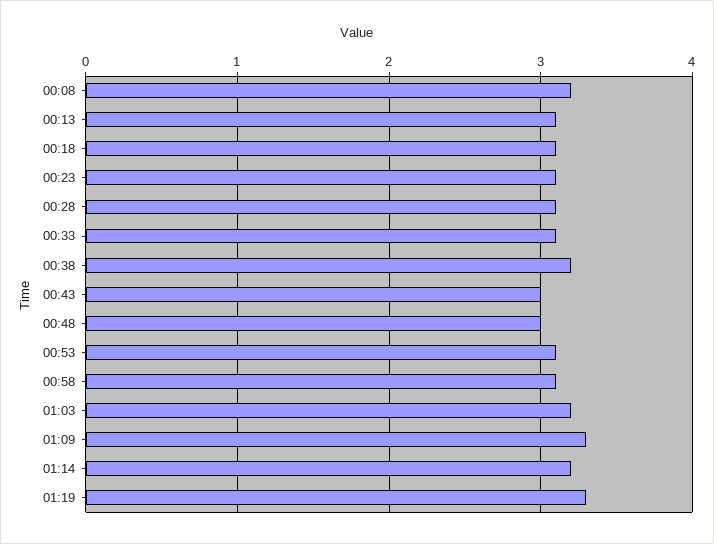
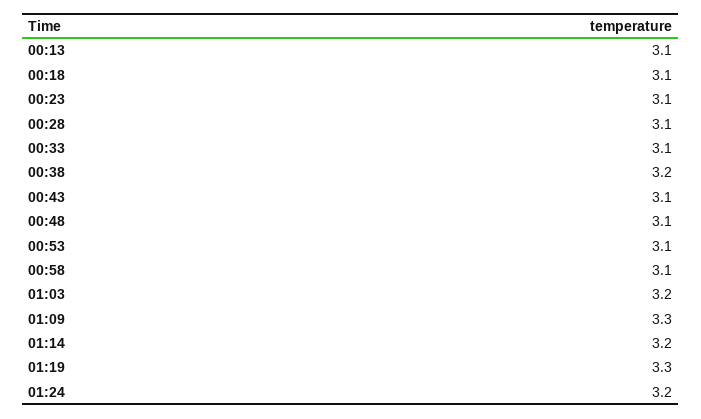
00:08: 3.2 -> none
00:43: 3 -> 3.1
00:48: 3 -> 3.1
01:24: none -> 3.2

